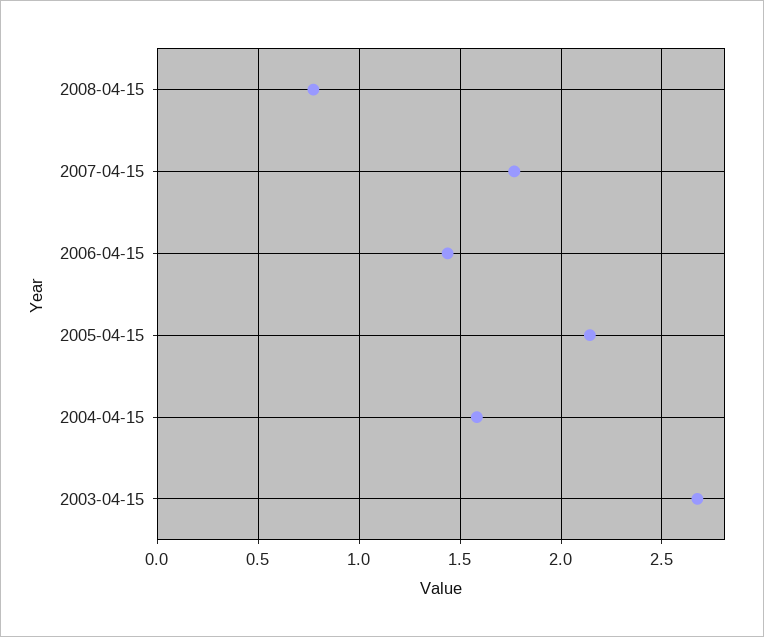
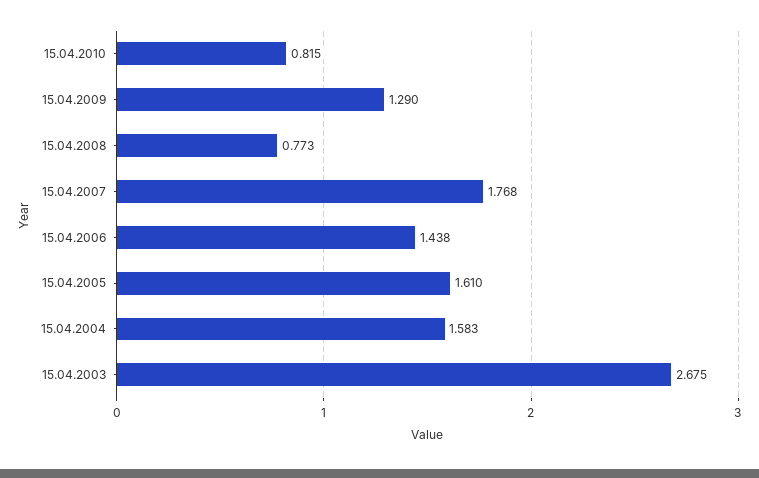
2005-04-15: 2.15 -> 1.61
15.04.2010: none -> 0.815
15.04.2009: none -> 1.29

